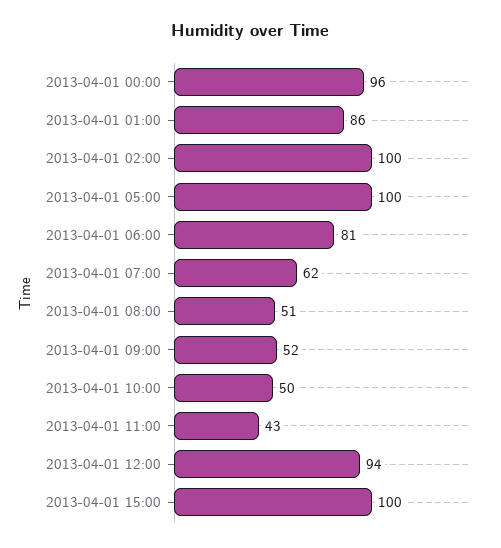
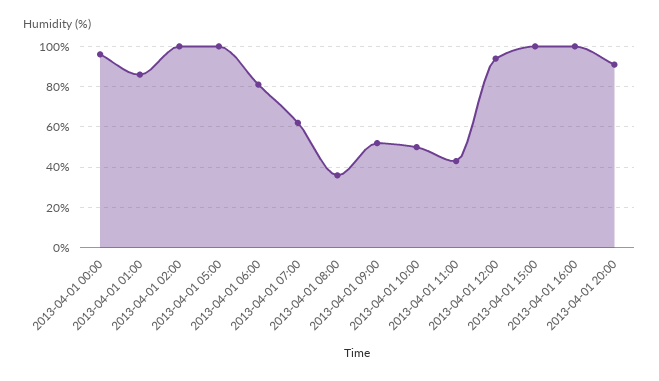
2013-04-01 08:00: 51 -> 35
2013-04-01 16:00: none -> 100
2013-04-01 20:00: none -> 90

